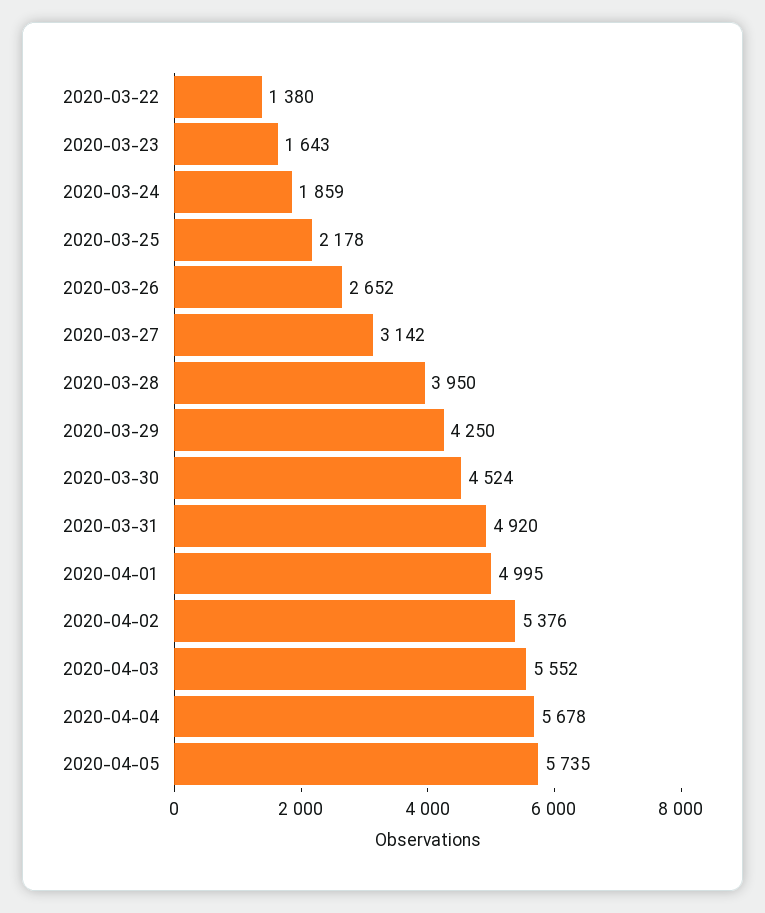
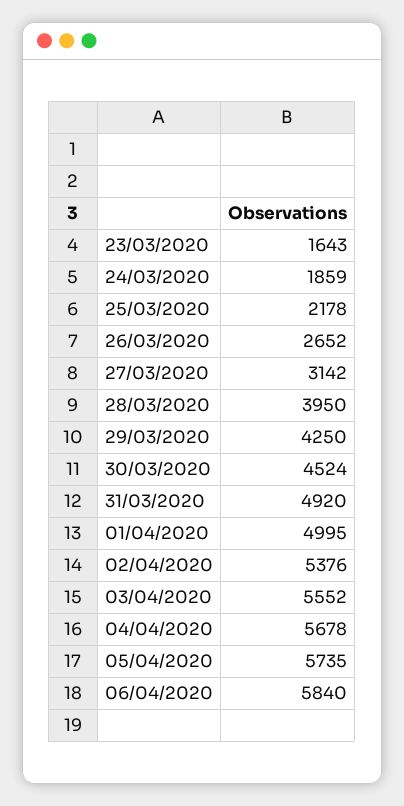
2020-03-22: 1380 -> none
06/04/2020: none -> 5840

